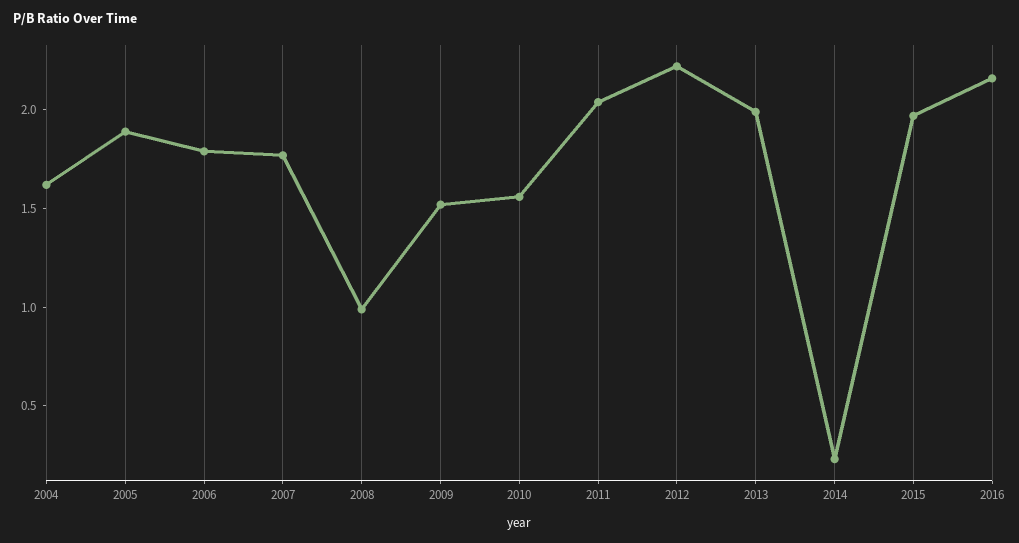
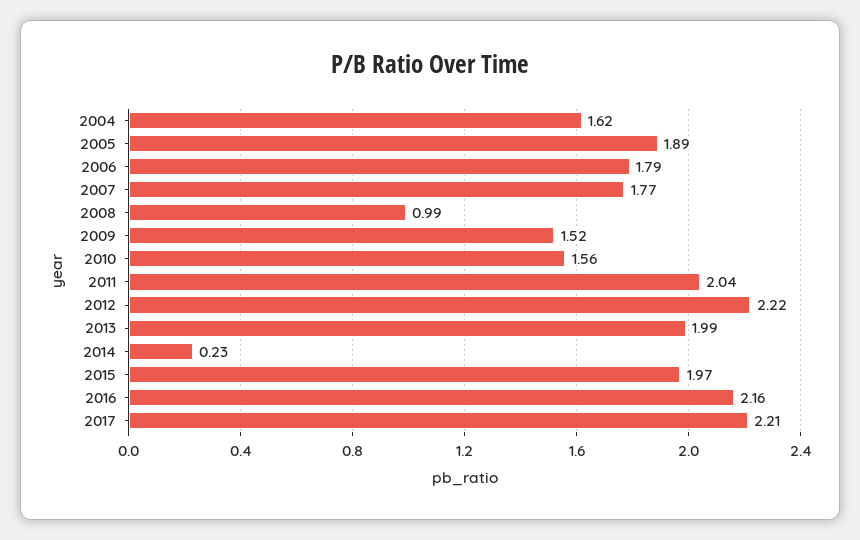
2017: none -> 2.21

